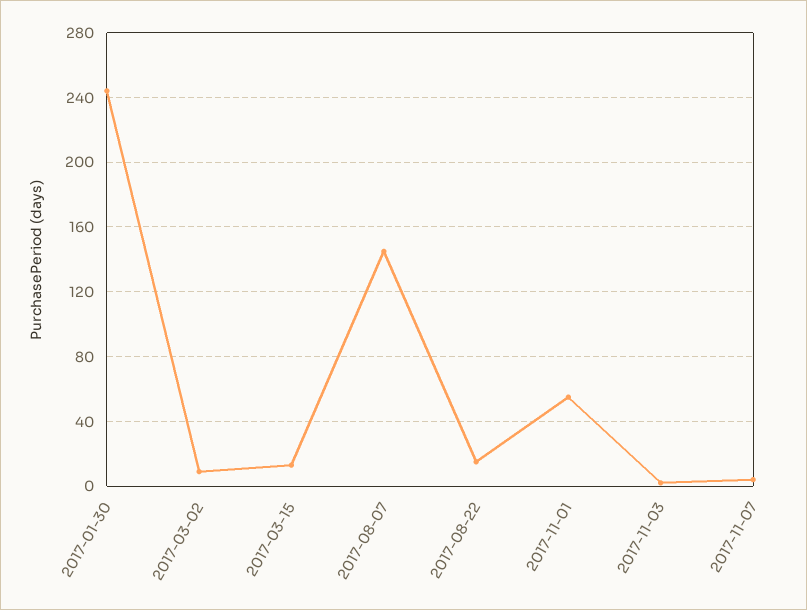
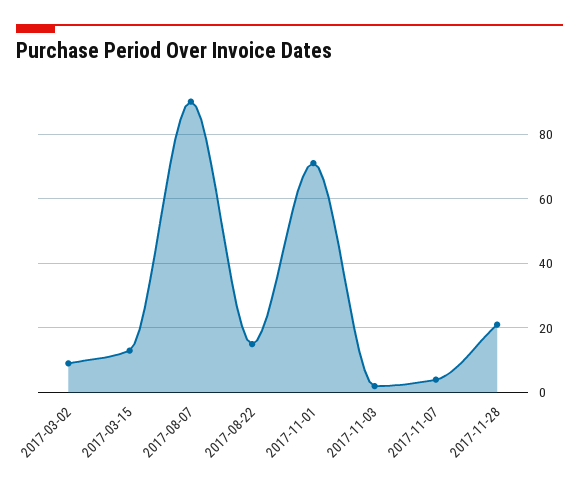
2017-01-30: 245 -> none
2017-08-07: 145 -> 90
2017-11-01: 55 -> 70
2017-11-28: none -> 20

